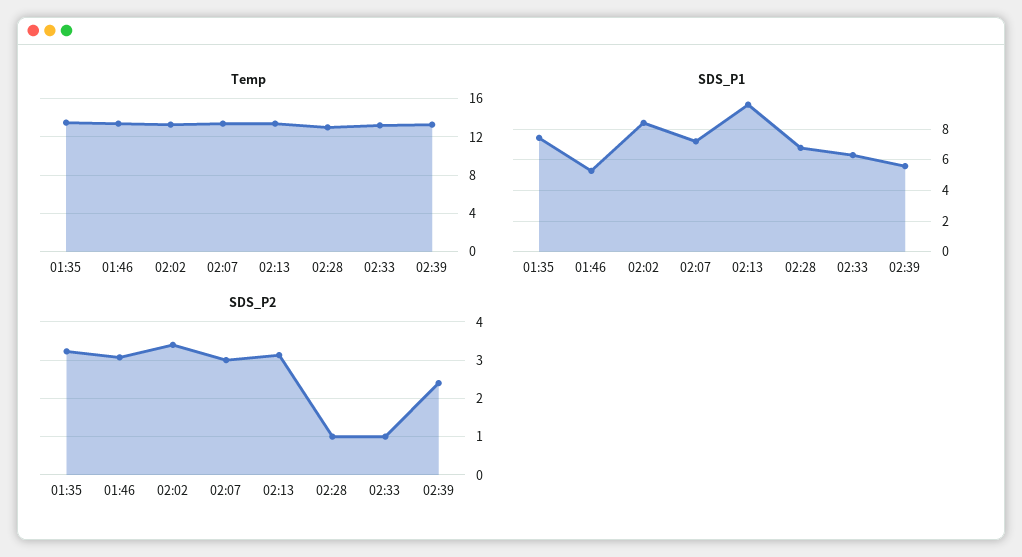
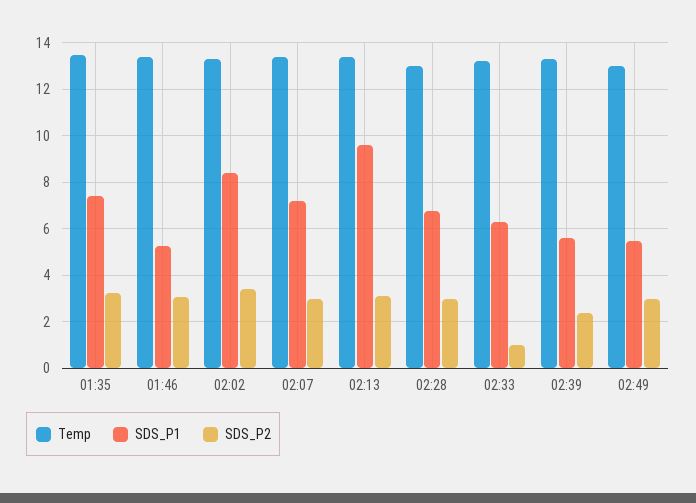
SDS_P2, 02:28: 1 -> 3
Temp, 02:49: none -> 13
SDS_P1, 02:49: none -> 5.5
SDS_P2, 02:49: none -> 3

